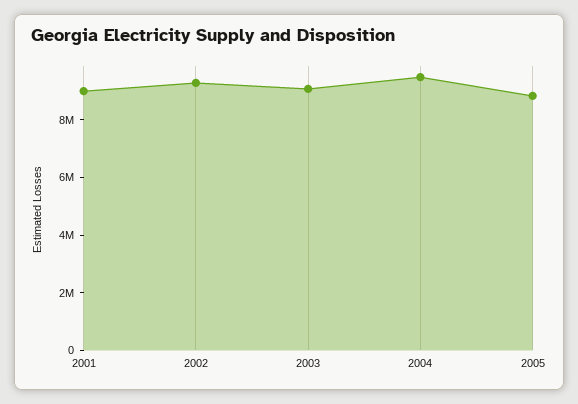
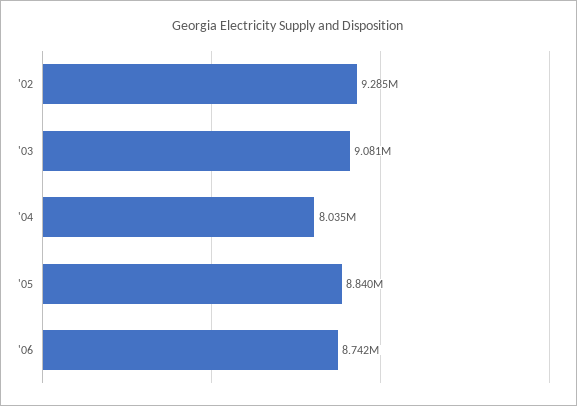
2001: 9000000 -> none
2004: 9500000 -> 8035000
'06: none -> 8742000

